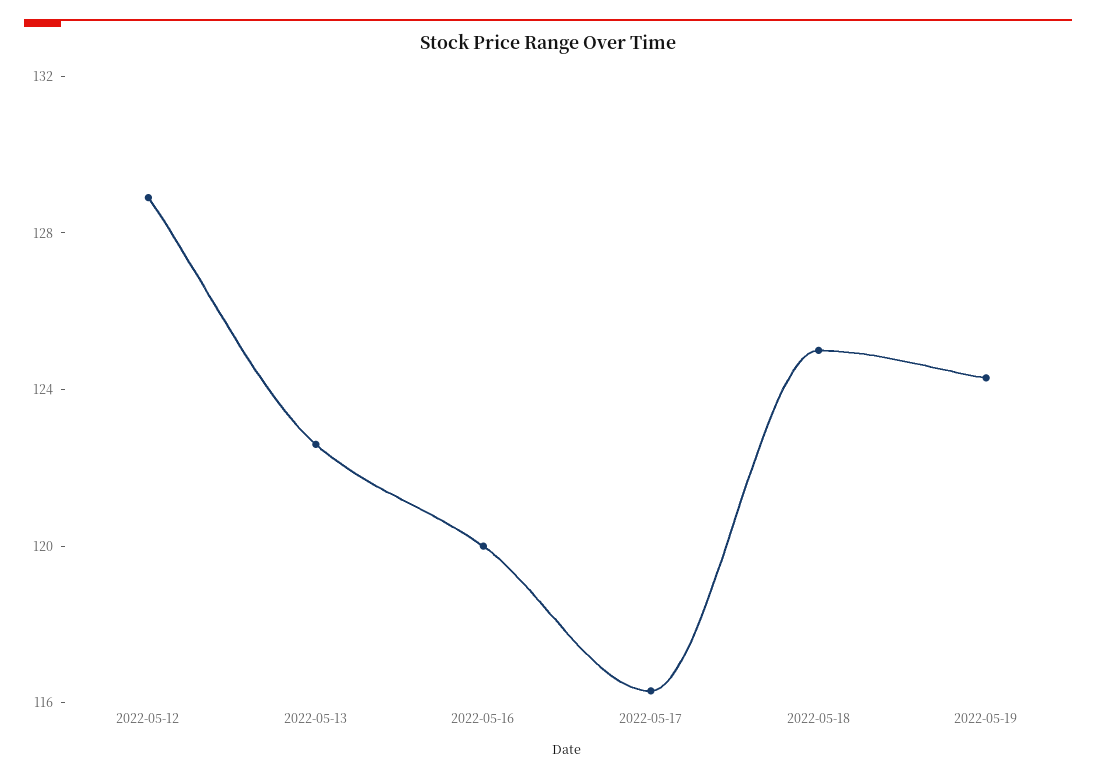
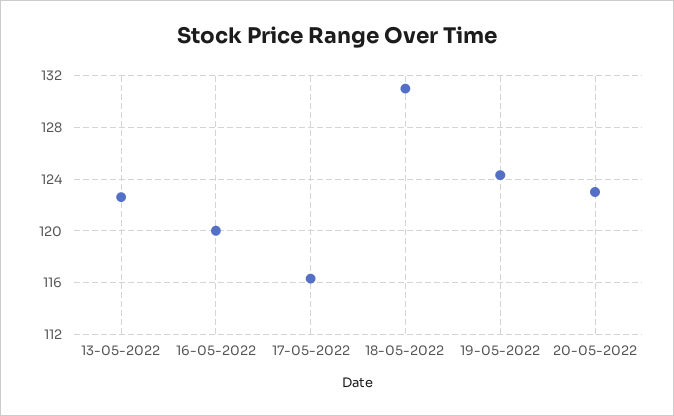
2022-05-12: 129 -> none
2022-05-18: 125 -> 131
20-05-2022: none -> 123

